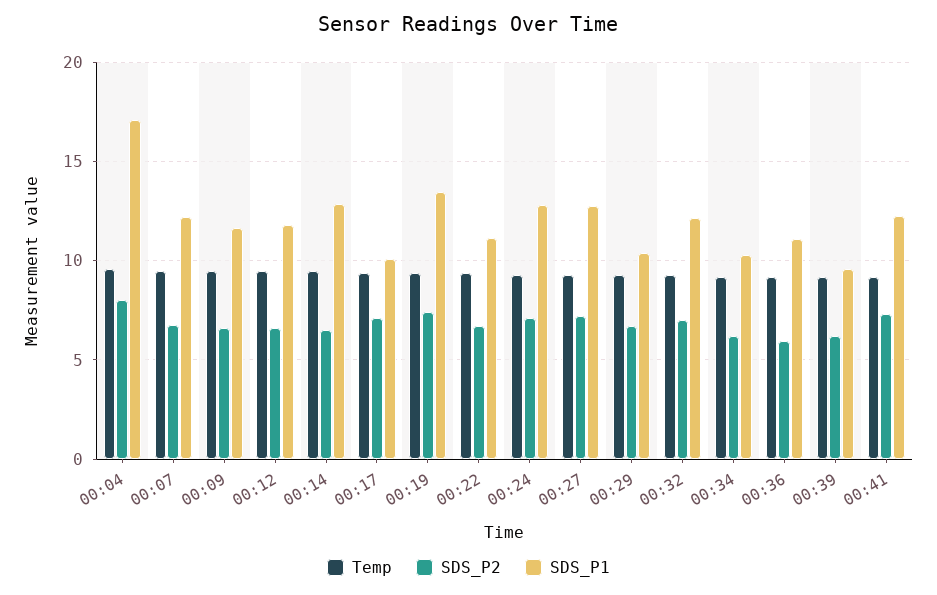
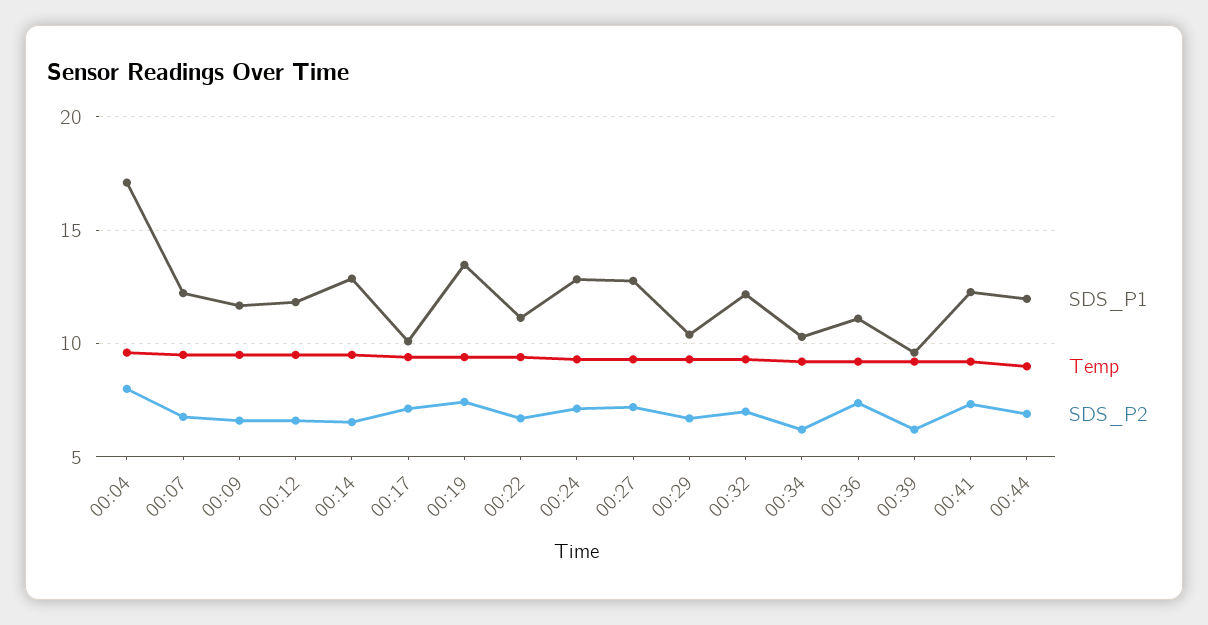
SDS_P2, 00:36: 6 -> 7.5
SDS_P1, 00:44: none -> 12
Temp, 00:44: none -> 9
SDS_P2, 00:44: none -> 7

